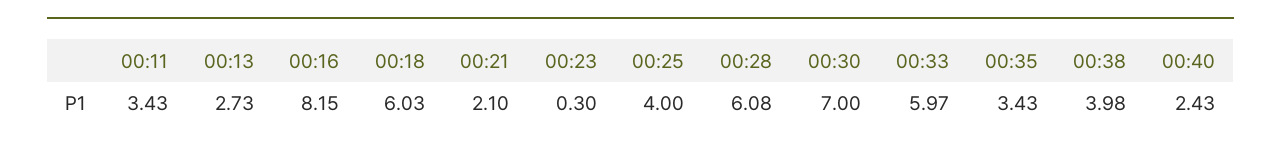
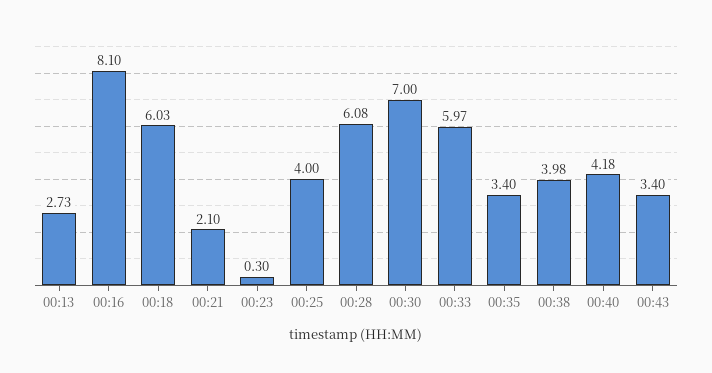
00:11: 3.43 -> none
00:16: 8.15 -> 8.1
00:35: 3.43 -> 3.4
00:40: 2.43 -> 4.18
00:43: none -> 3.4

